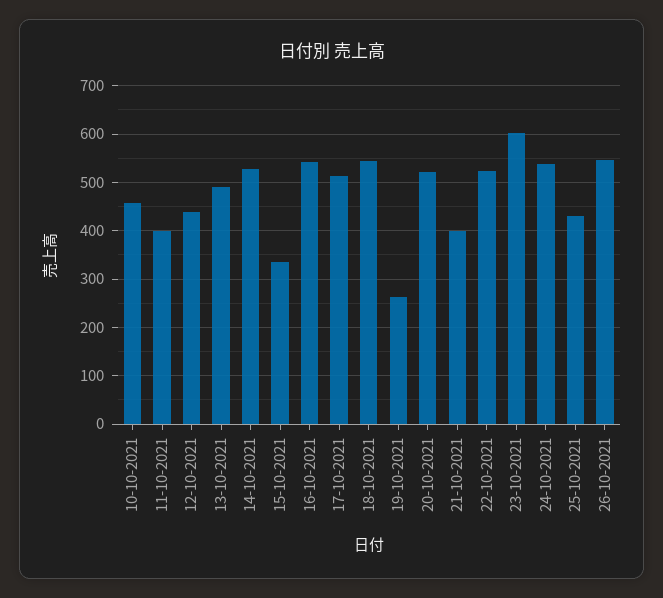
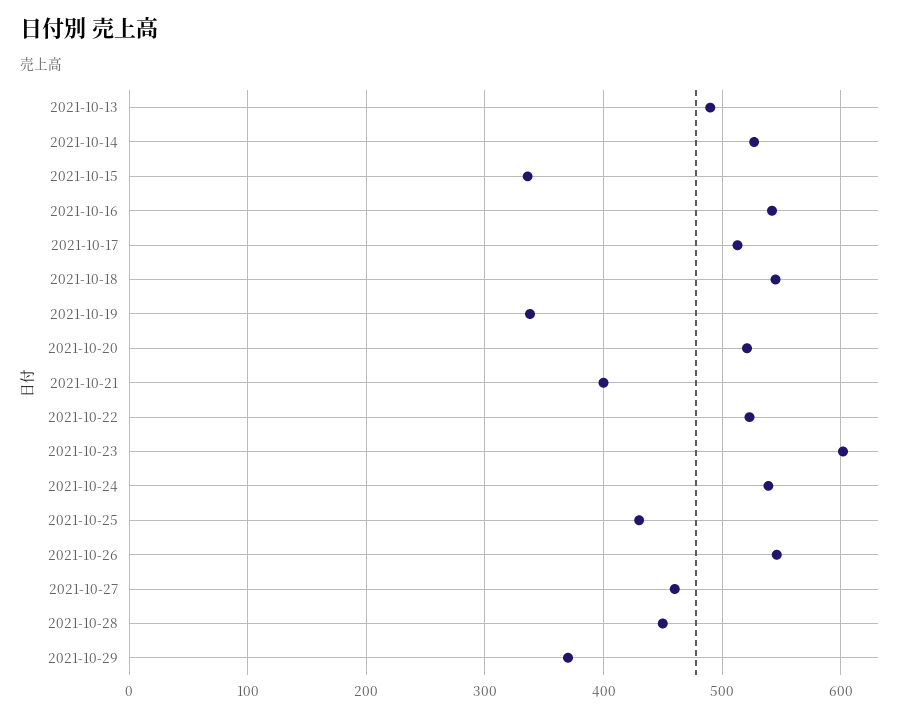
10-10-2021: 460 -> none
11-10-2021: 400 -> none
12-10-2021: 440 -> none
19-10-2021: 260 -> 340
2021-10-27: none -> 460
2021-10-28: none -> 450
2021-10-29: none -> 370

